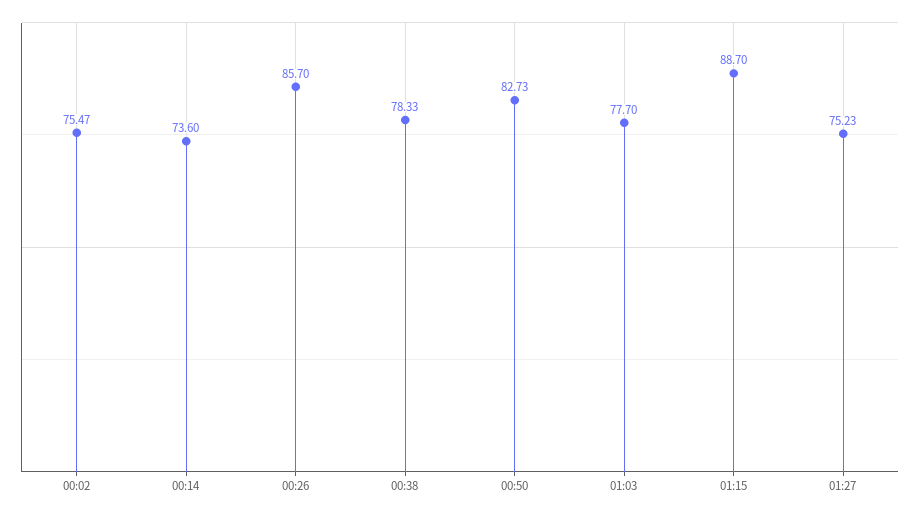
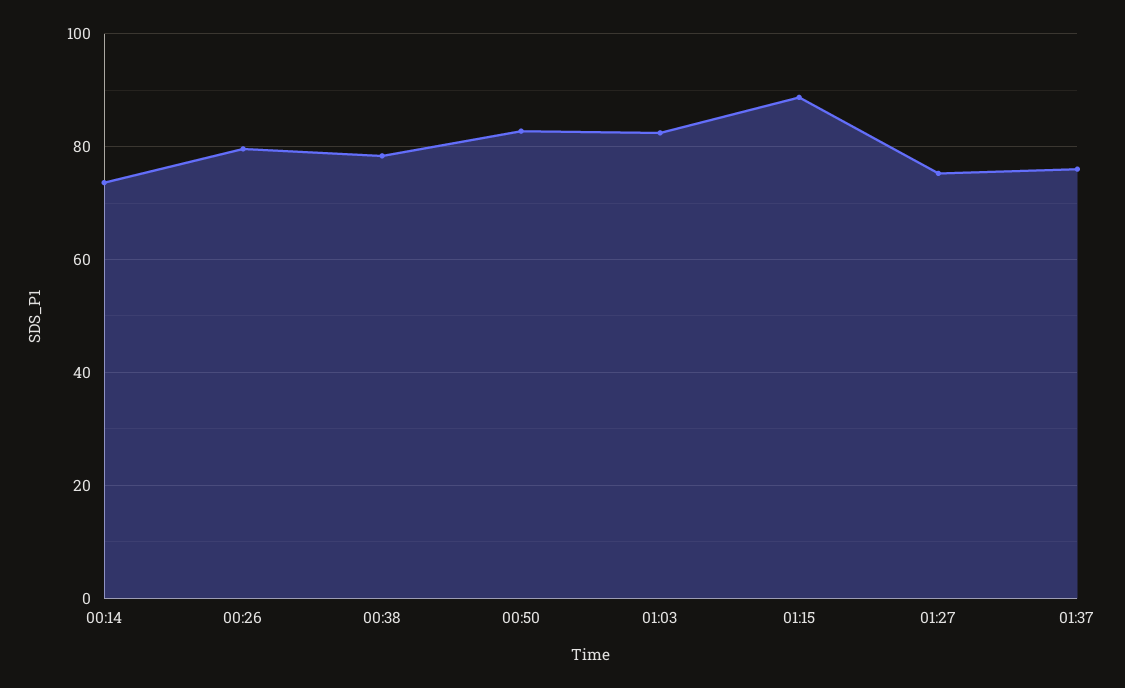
00:02: 75.47 -> none
00:26: 85.7 -> 80
01:03: 77.7 -> 82
01:37: none -> 76

